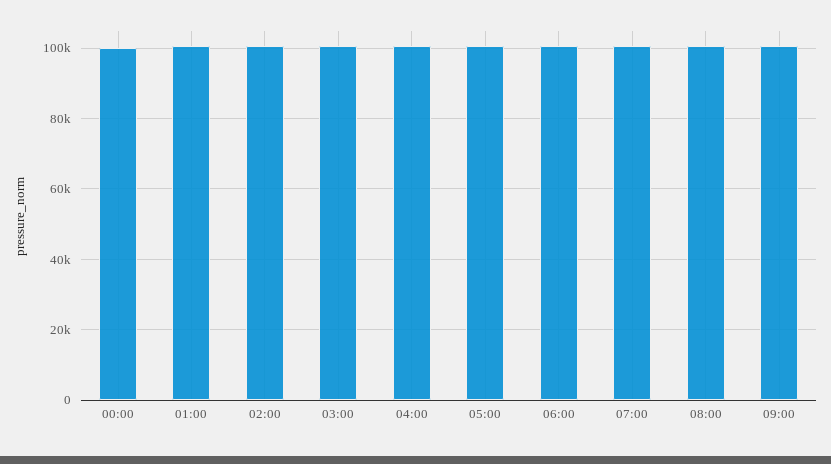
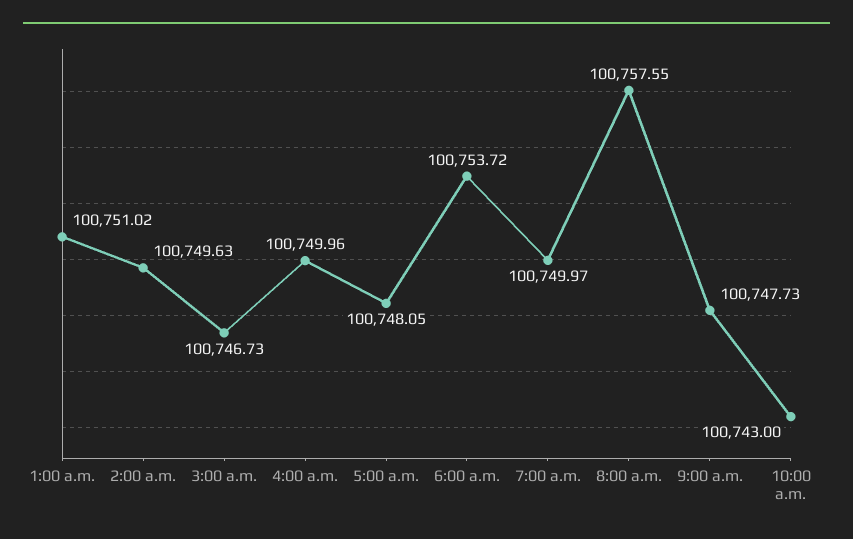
00:00: 100000 -> none
10:00 a.m.: none -> 100743

